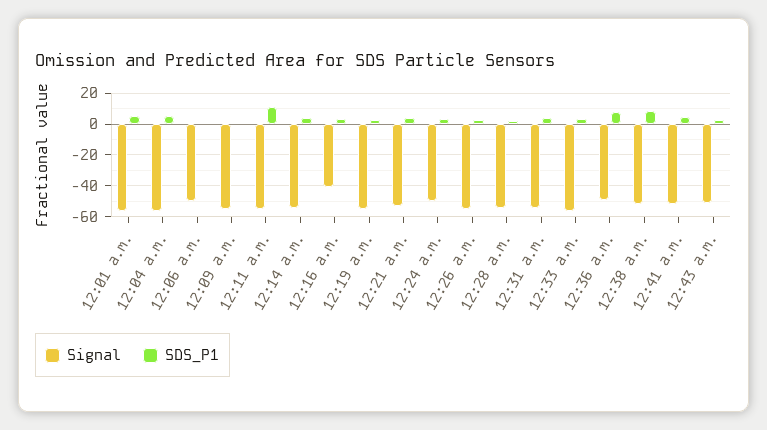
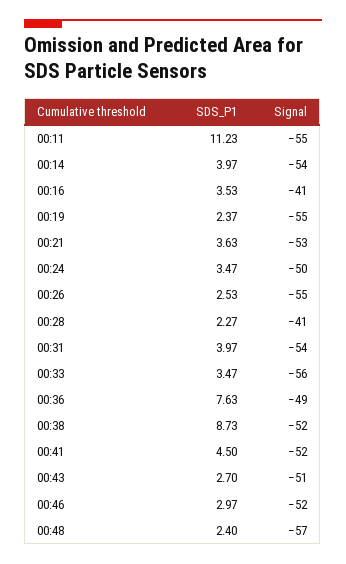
Signal, 12:01 a.m.: -55 -> none
SDS_P1, 12:01 a.m.: 5 -> none
Signal, 12:04 a.m.: -55 -> none
SDS_P1, 12:04 a.m.: 5 -> none
Signal, 12:06 a.m.: -50 -> none
SDS_P1, 12:06 a.m.: 0 -> none
Signal, 12:09 a.m.: -55 -> none
SDS_P1, 12:09 a.m.: 0 -> none
Signal, 12:28 a.m.: -55 -> -41
SDS_P1, 00:46: none -> 2.97
Signal, 00:46: none -> -52
SDS_P1, 00:48: none -> 2.4
Signal, 00:48: none -> -57

